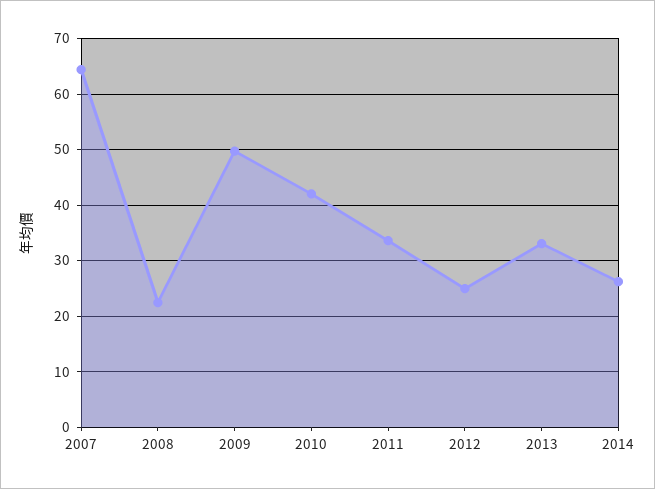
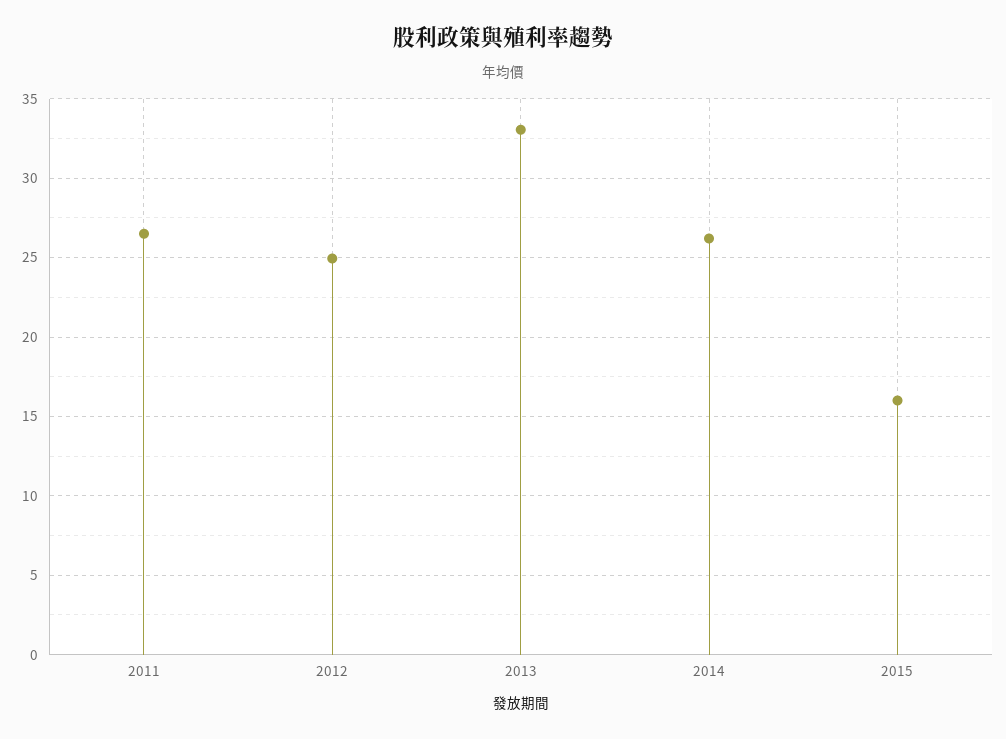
2007: 64 -> none
2008: 22 -> none
2009: 50 -> none
2010: 42 -> none
2011: 34 -> 26.5
2015: none -> 16

